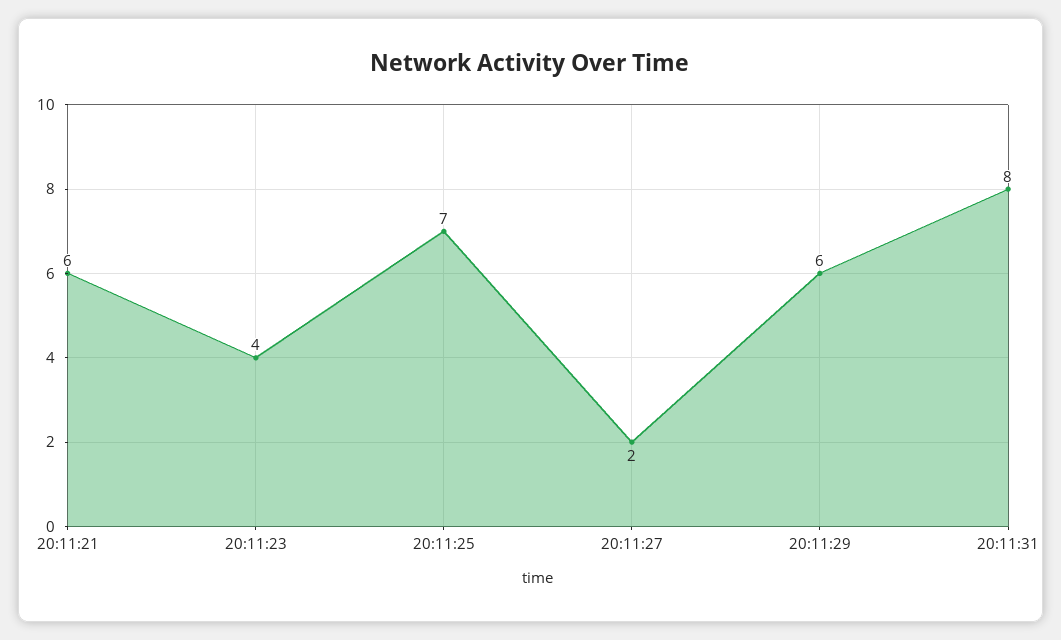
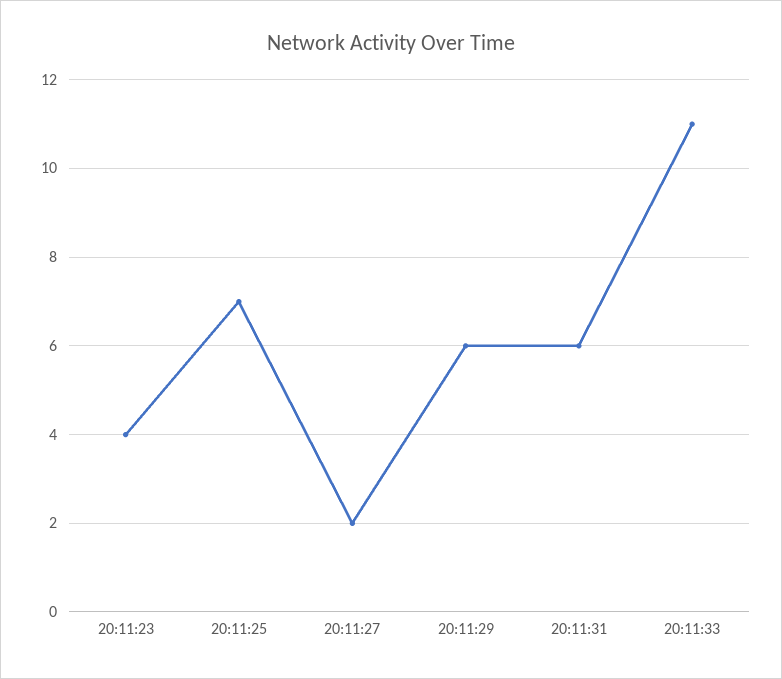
20:11:21: 6 -> none
20:11:31: 8 -> 6
20:11:33: none -> 11

